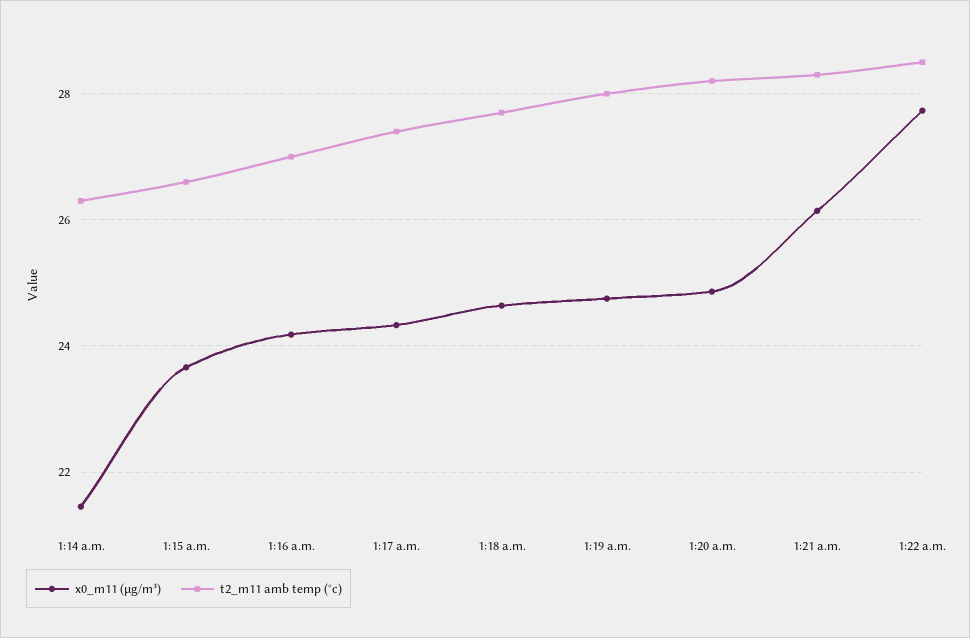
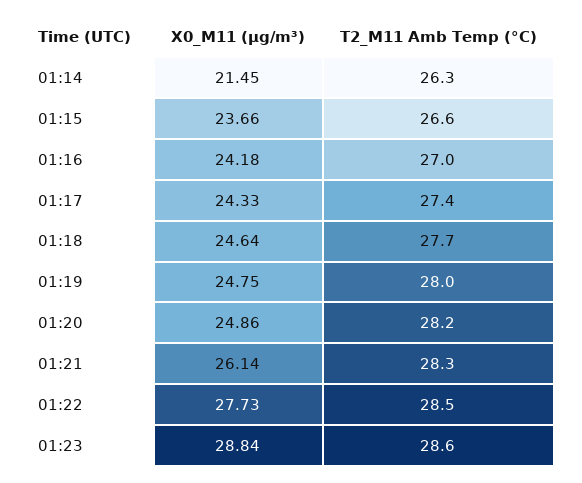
x0_m11 (μg/m³), 01:23: none -> 28.84
t2_m11 amb temp (°c), 01:23: none -> 28.6

